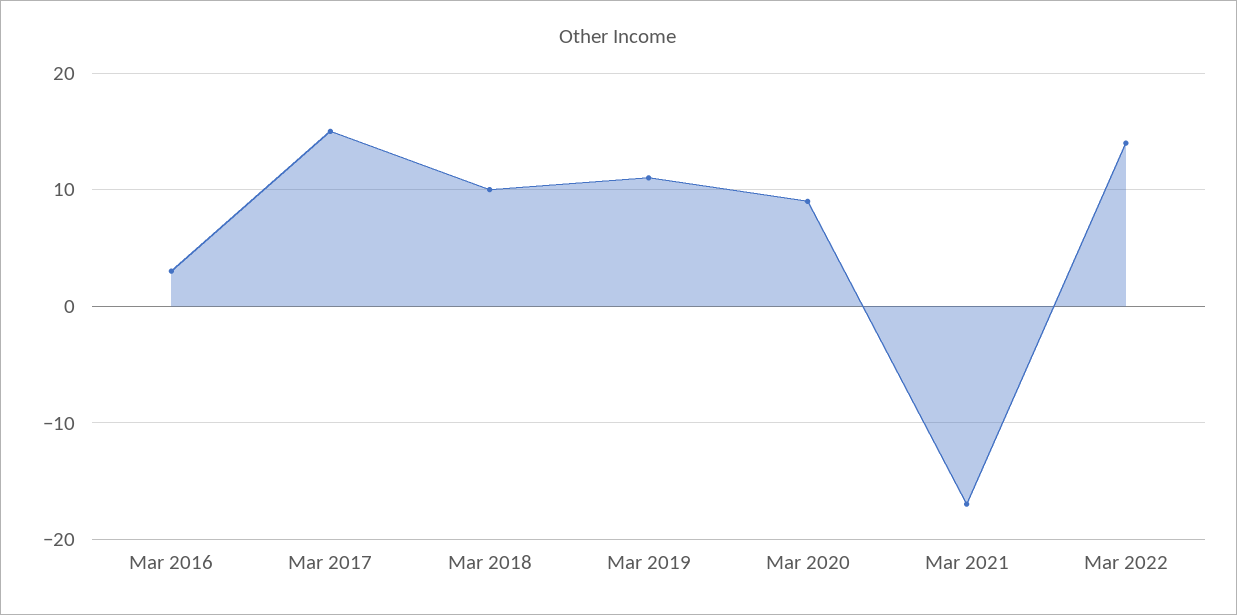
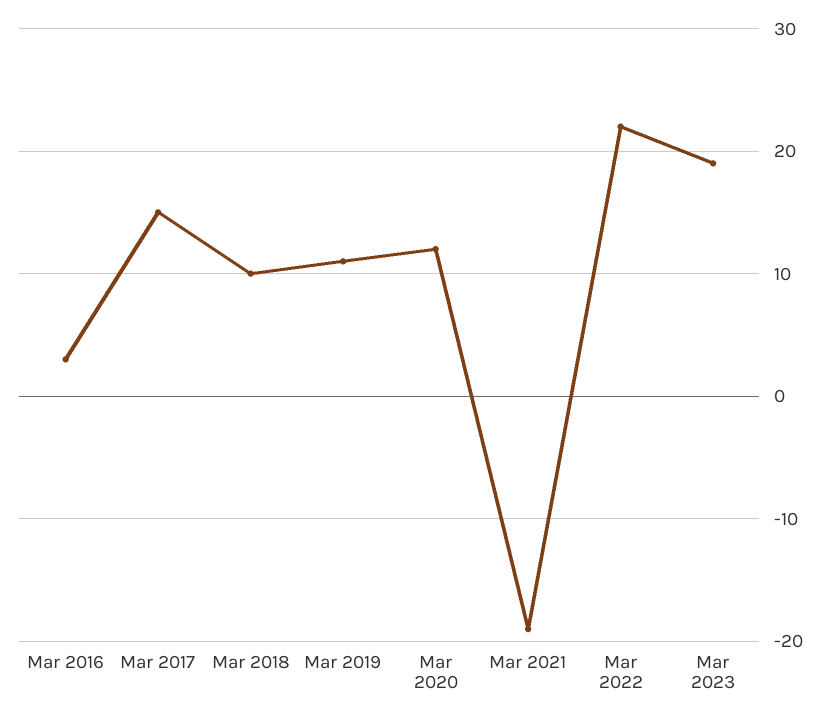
Mar 2020: 9 -> 12
Mar 2021: -17 -> -19
Mar 2022: 14 -> 22
Mar 2023: none -> 19

